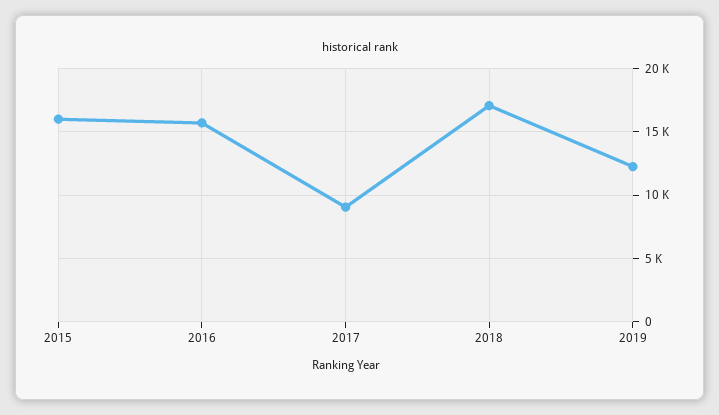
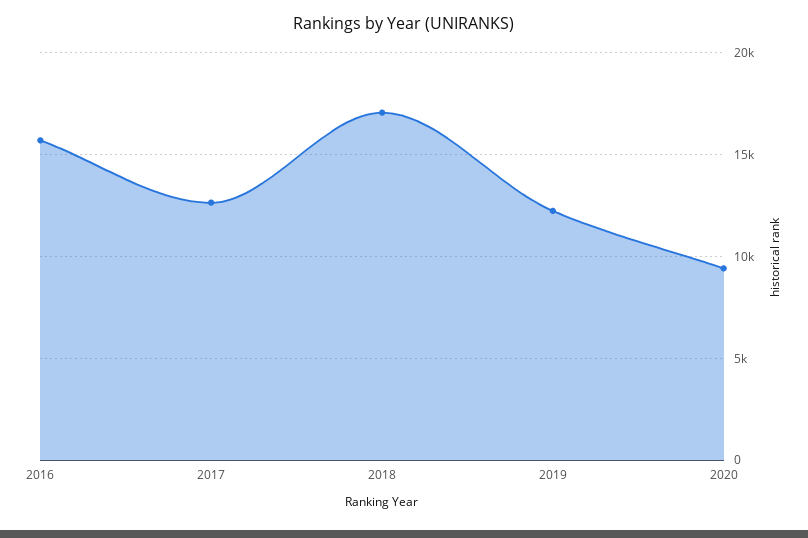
2015: 16000 -> none
2017: 9000 -> 12500
2020: none -> 9500

